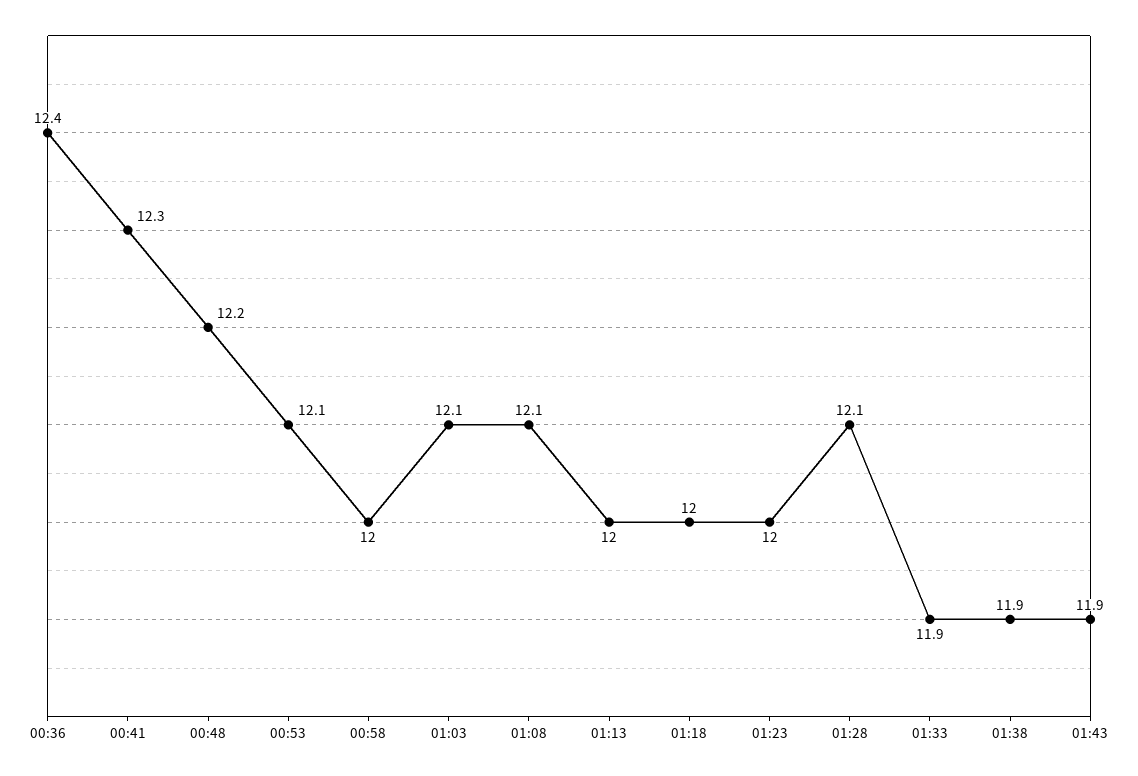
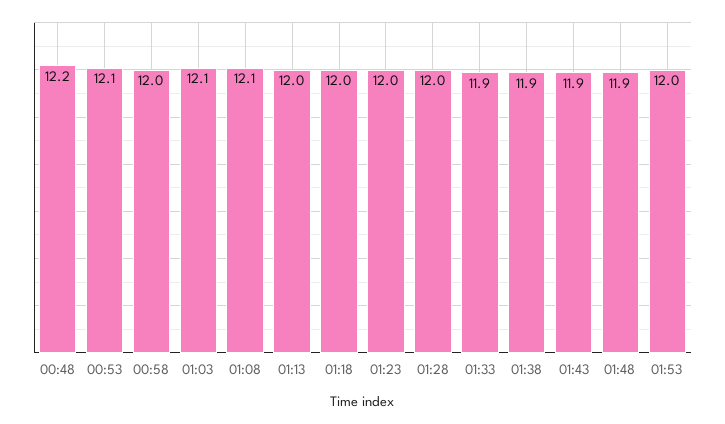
00:36: 12.4 -> none
00:41: 12.3 -> none
01:28: 12.1 -> 12
01:48: none -> 11.9
01:53: none -> 12

